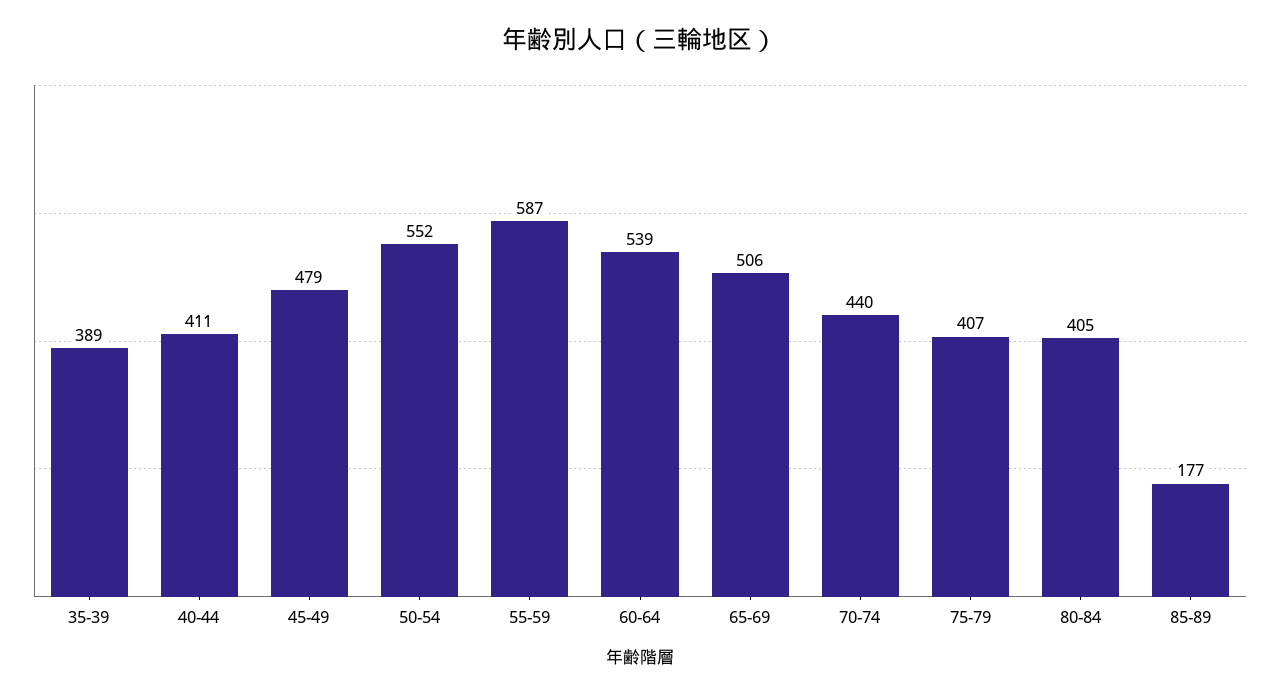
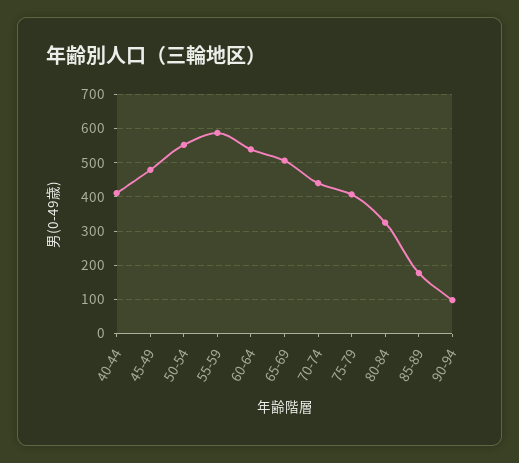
35-39: 389 -> none
80-84: 405 -> 320
90-94: none -> 100

